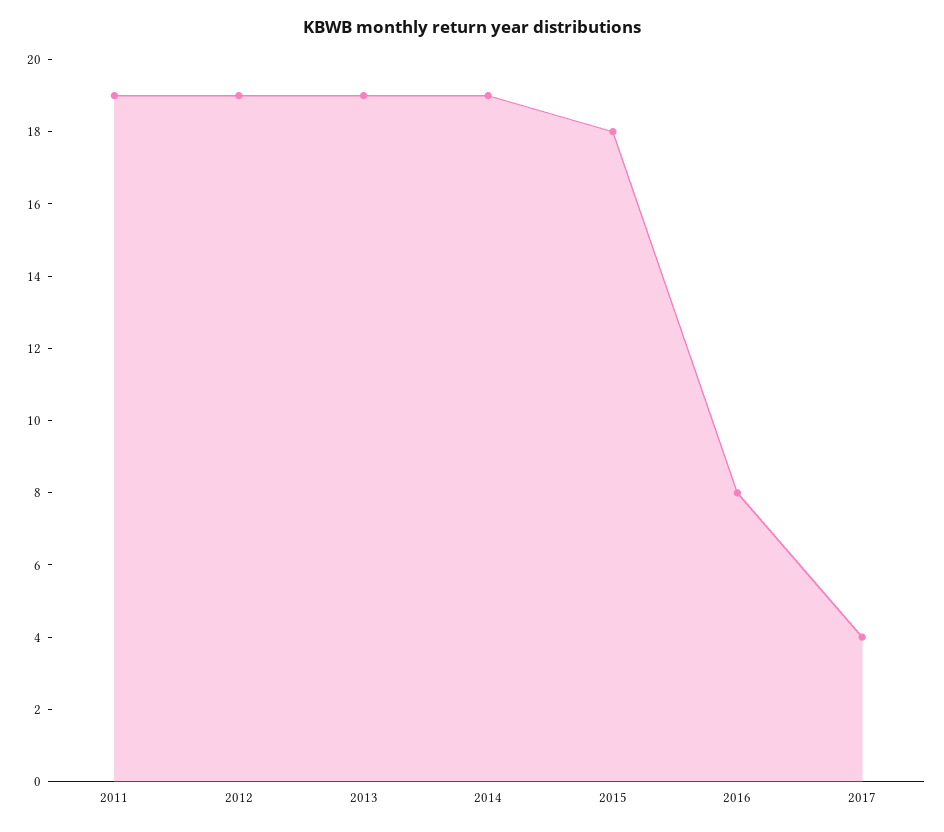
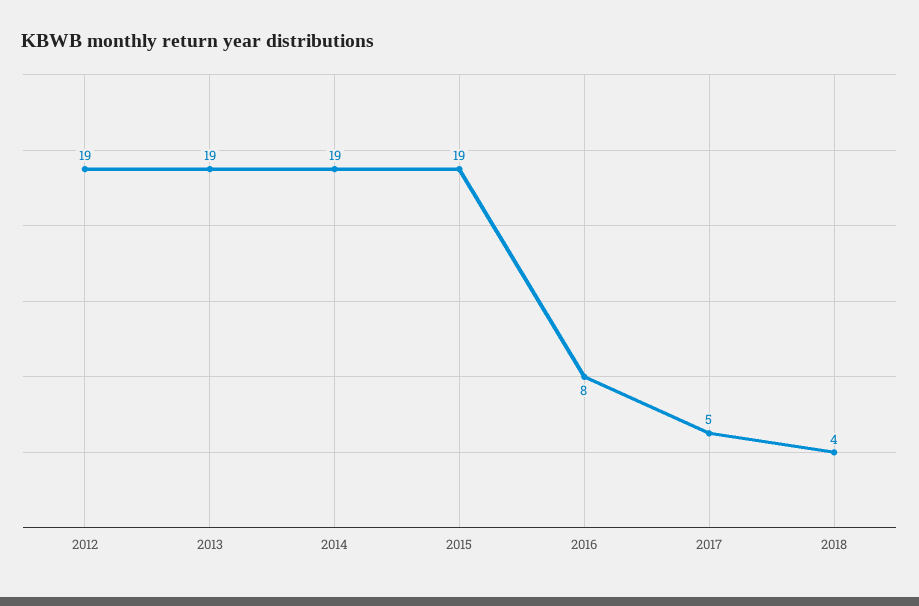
2011: 19 -> none
2015: 18 -> 19
2017: 4 -> 5
2018: none -> 4

